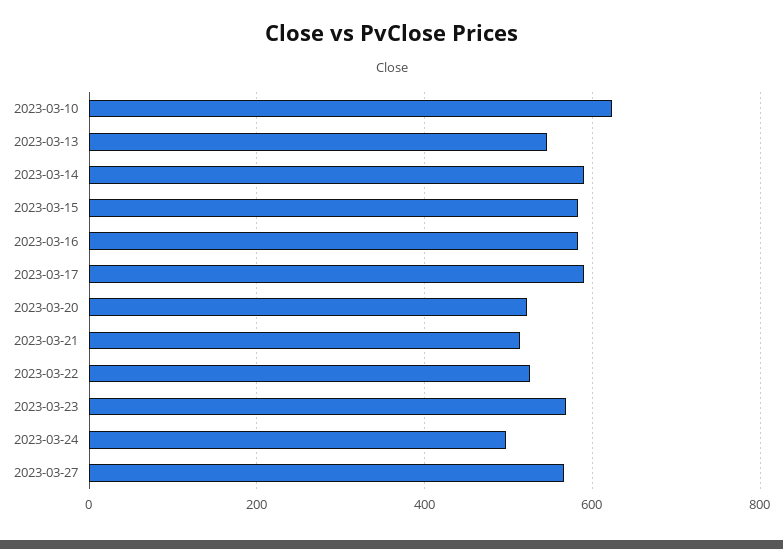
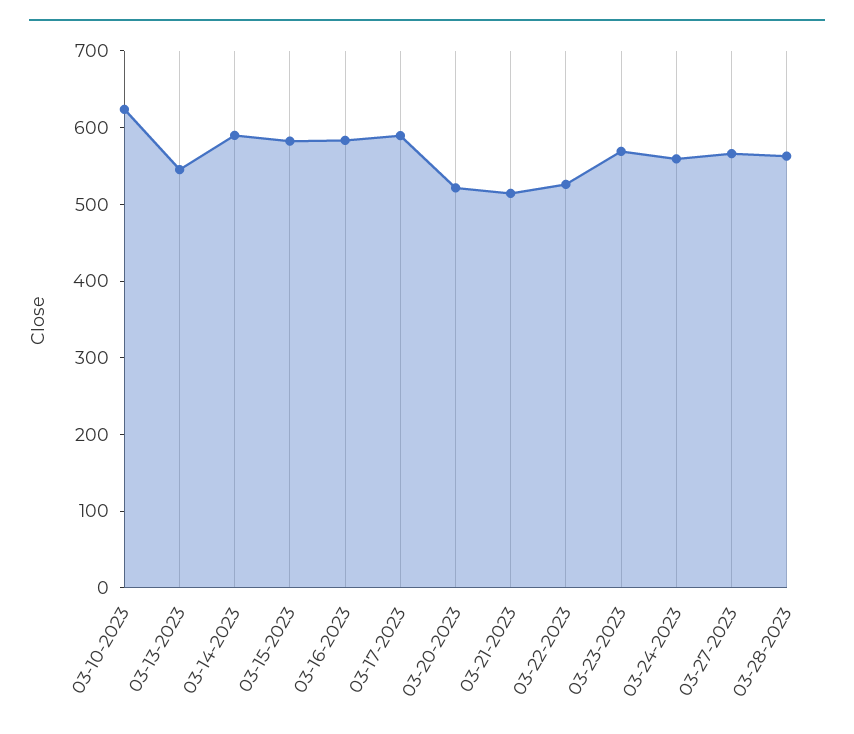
2023-03-24: 500 -> 560
03-28-2023: none -> 560

